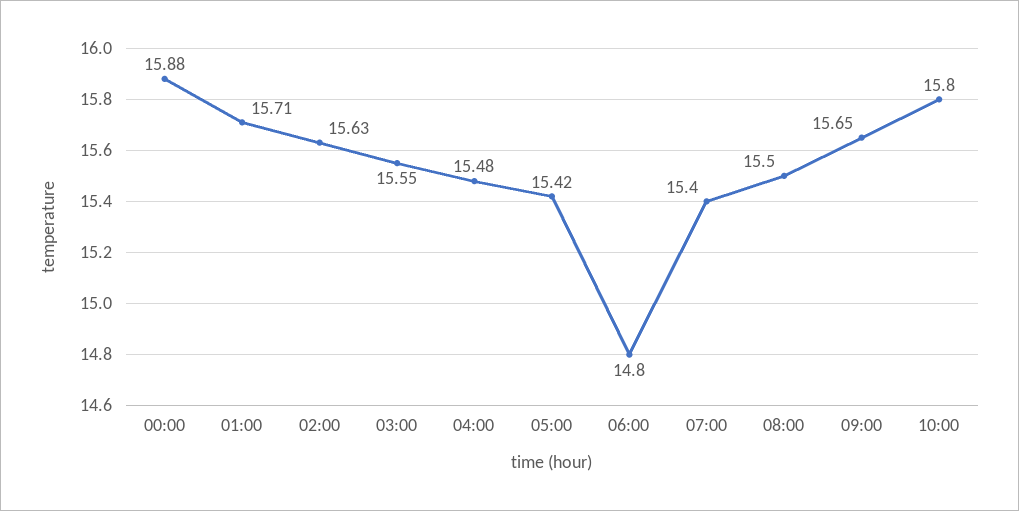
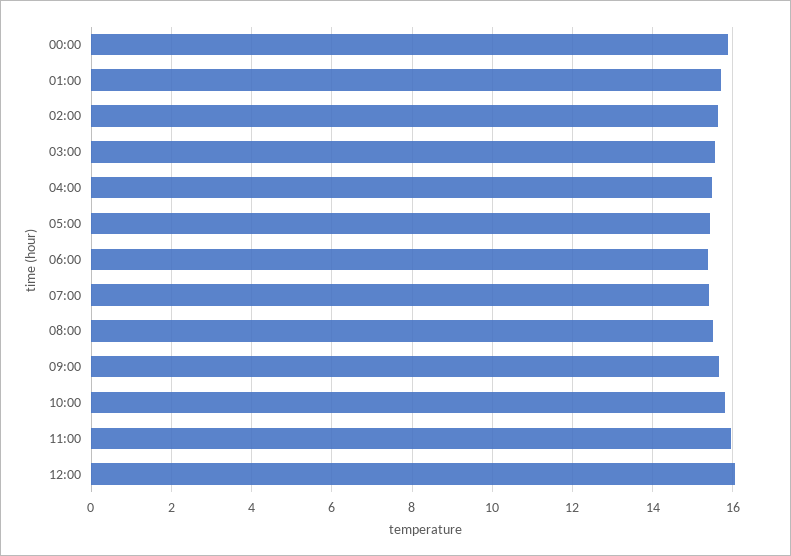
06:00: 14.8 -> 15.4
11:00: none -> 16
12:00: none -> 16

